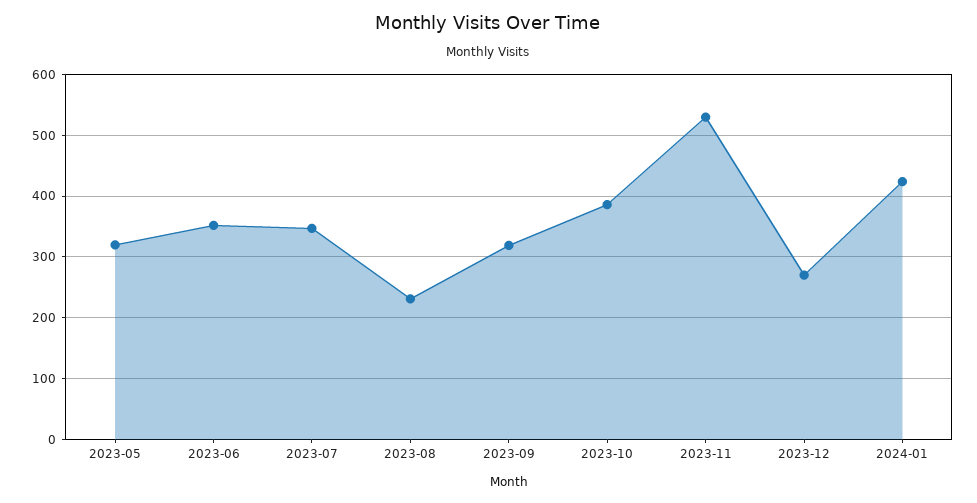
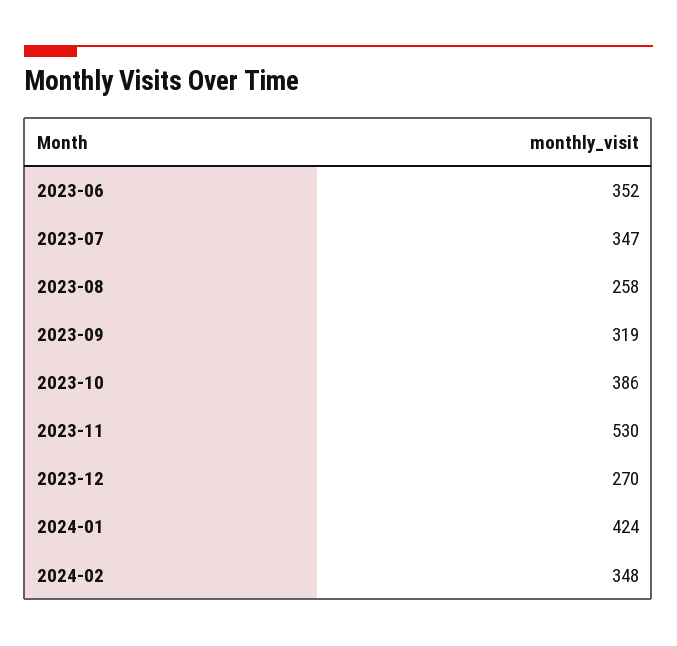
2023-05: 320 -> none
2023-08: 230 -> 258
2024-02: none -> 348

